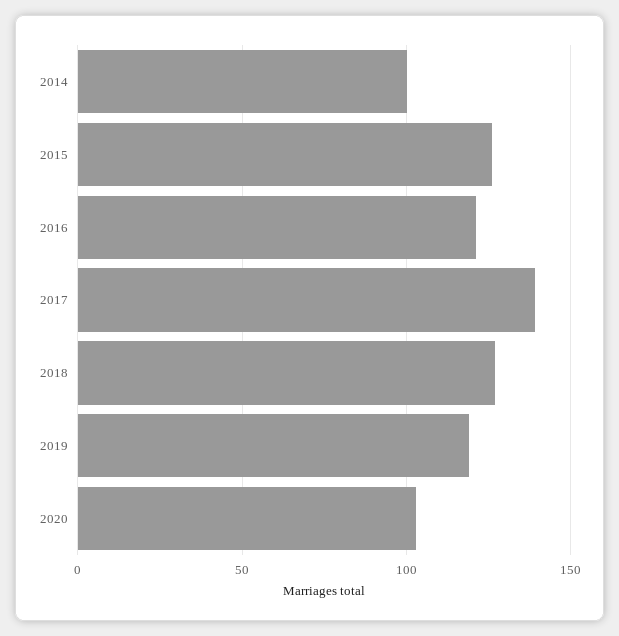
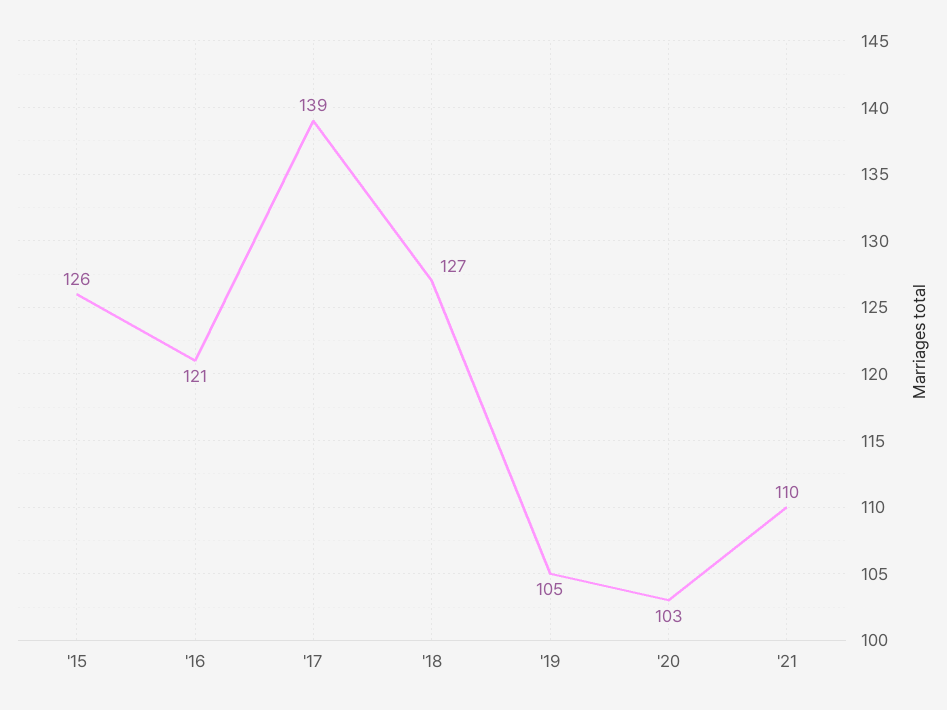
2014: 100 -> none
2019: 120 -> 105
'21: none -> 110

